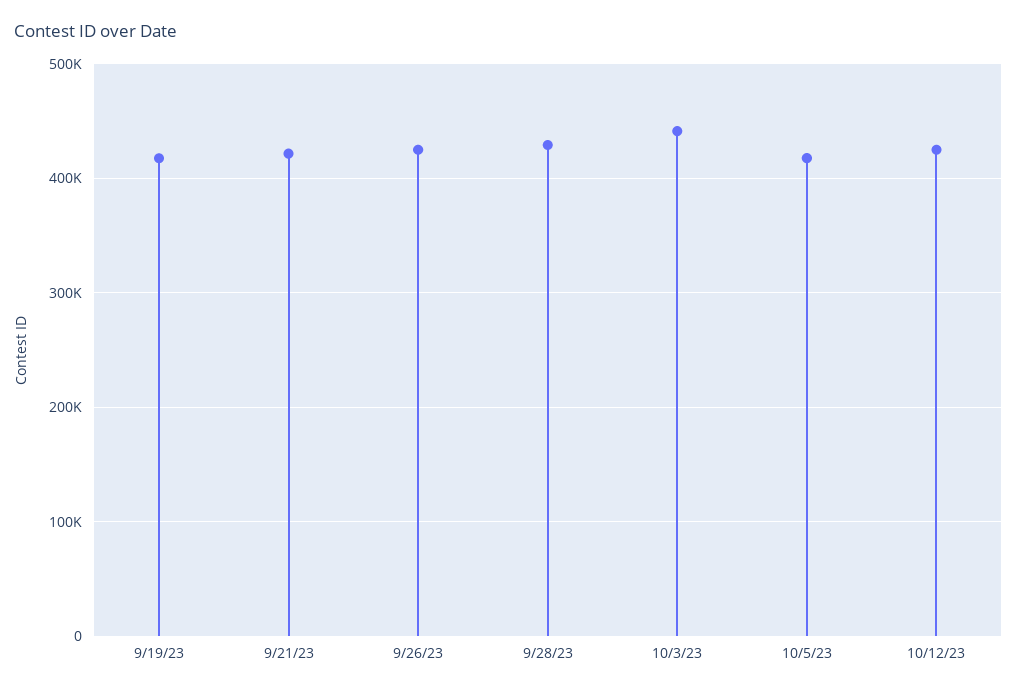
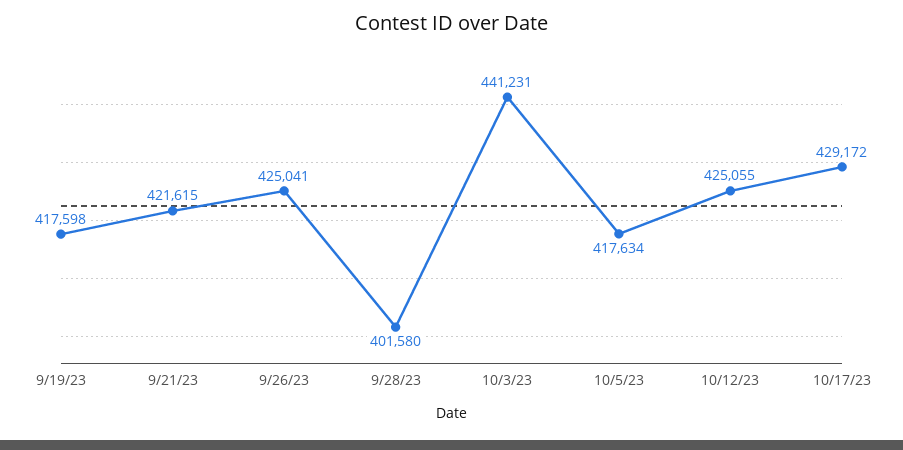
9/28/23: 430000 -> 401580
10/17/23: none -> 429172

